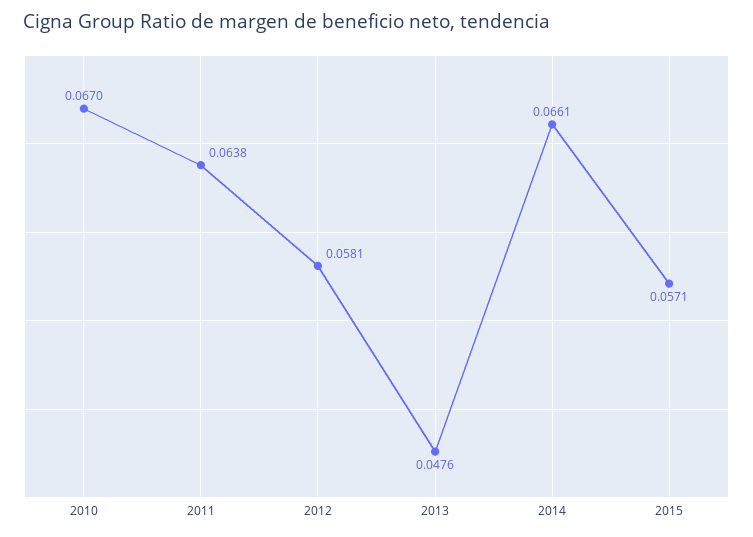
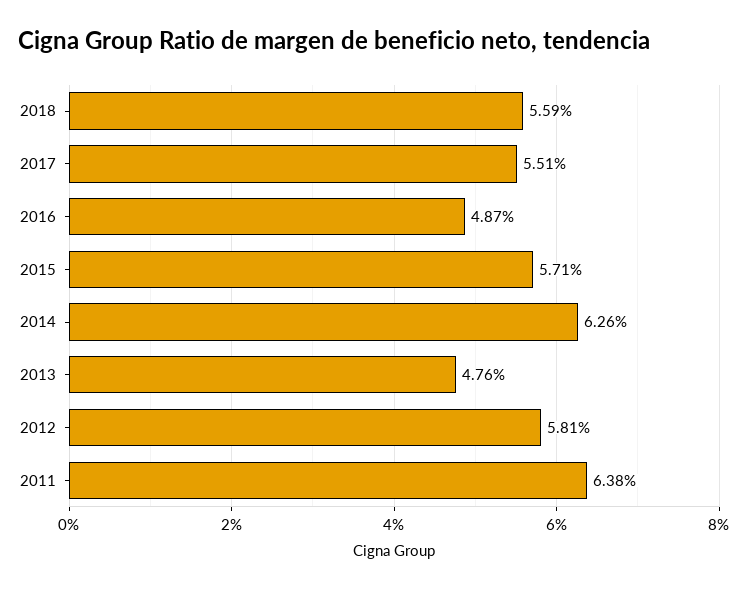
2010: 0.067 -> none
2014: 0.0661 -> 0.0626
2018: none -> 0.0559
2017: none -> 0.0551
2016: none -> 0.0487

